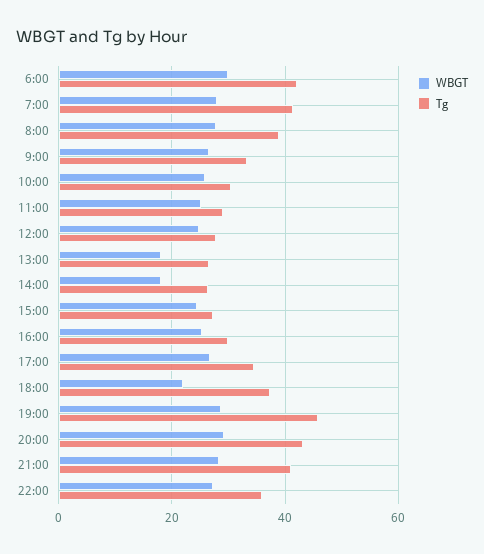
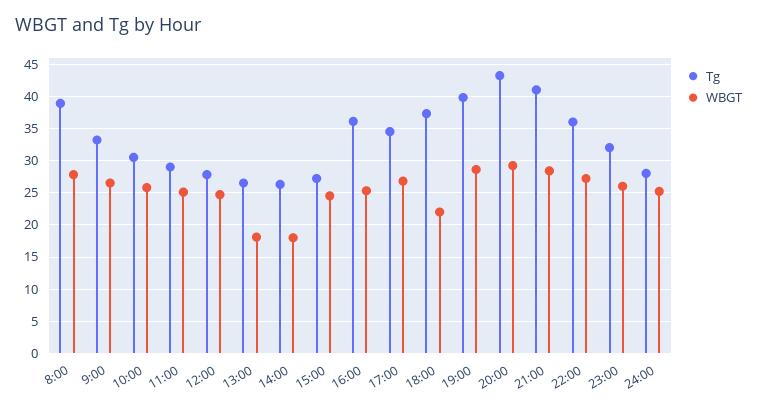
WBGT, 6:00: 30 -> none
Tg, 6:00: 42 -> none
WBGT, 7:00: 28 -> none
Tg, 7:00: 42 -> none
Tg, 16:00: 30 -> 36
Tg, 19:00: 46 -> 40
Tg, 23:00: none -> 32
WBGT, 23:00: none -> 26
Tg, 24:00: none -> 28
WBGT, 24:00: none -> 25

